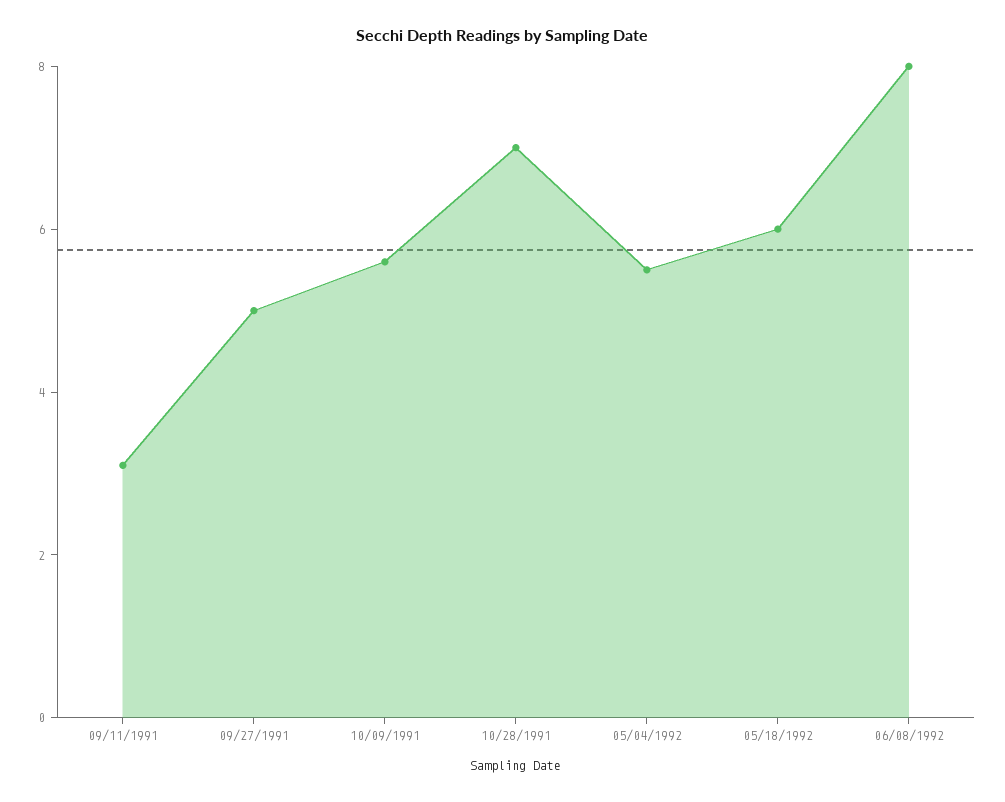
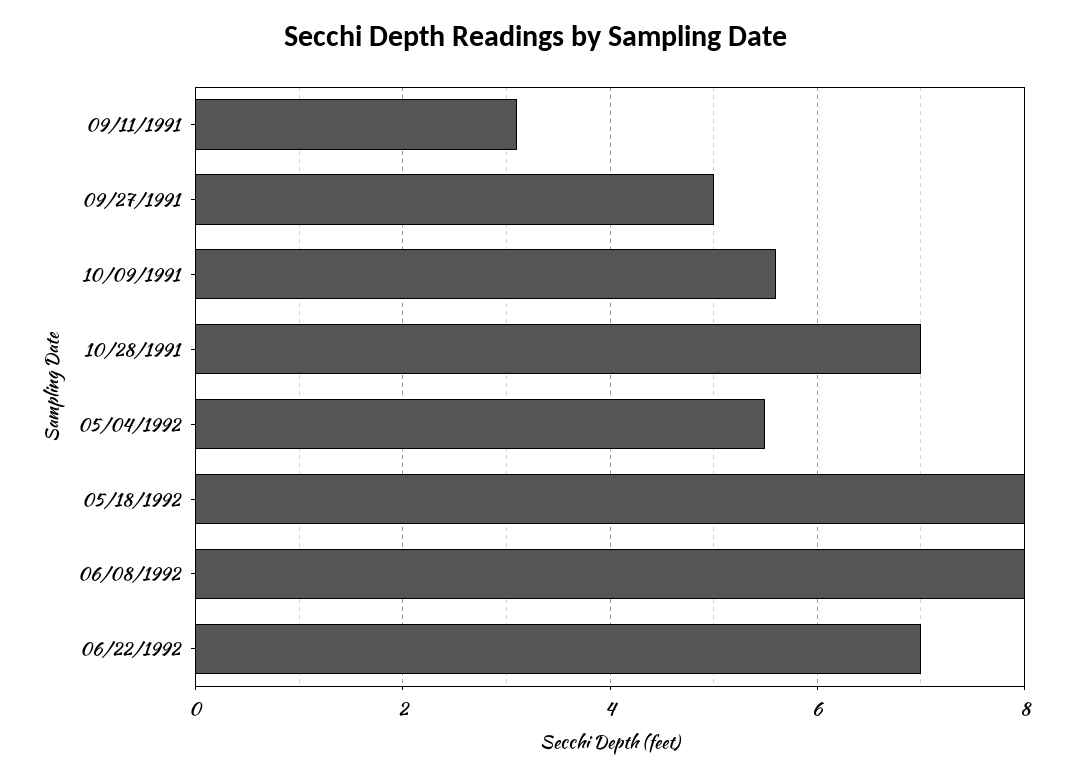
05/18/1992: 6 -> 8
06/22/1992: none -> 7

